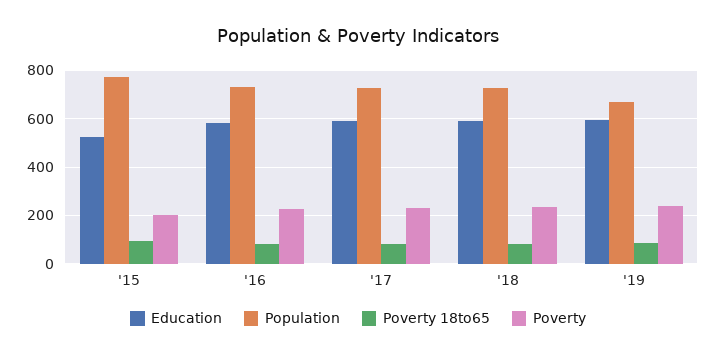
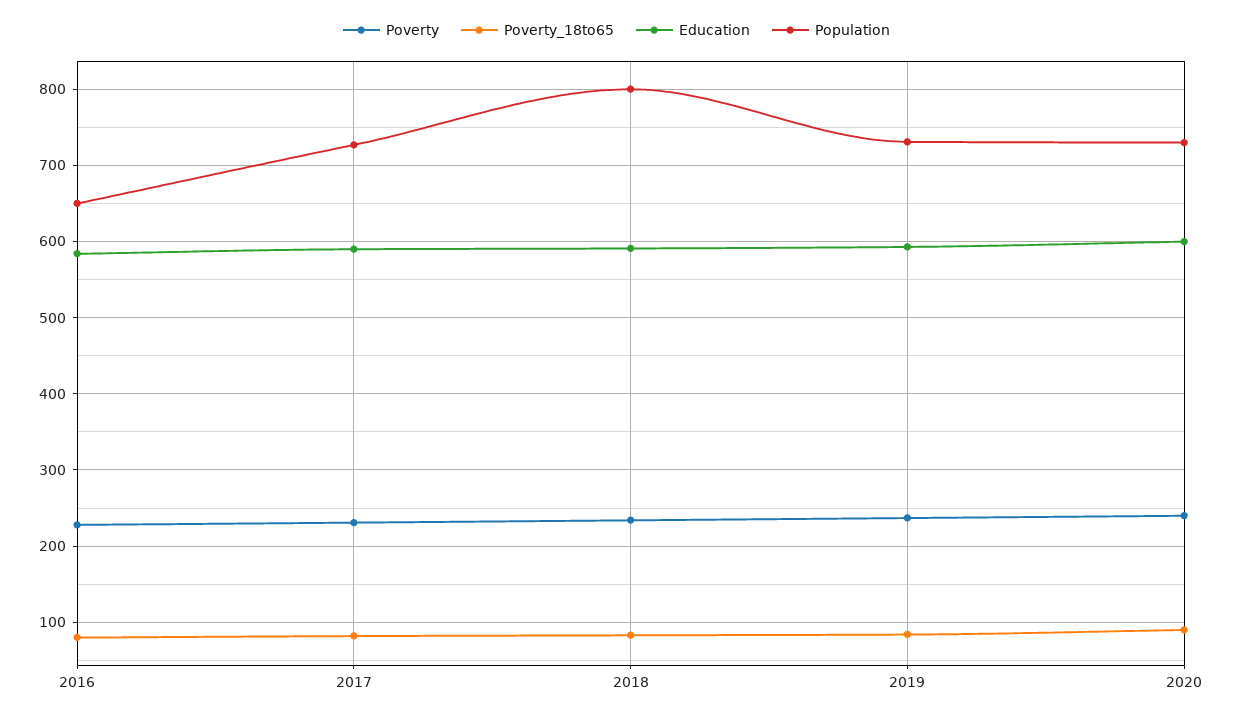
Education, '15: 525 -> none
Population, '15: 775 -> none
Poverty 18to65, '15: 100 -> none
Poverty, '15: 200 -> none
Population, '16: 725 -> 650
Population, '18: 725 -> 800
Population, '19: 675 -> 730
Poverty, 2020: none -> 240
Poverty 18to65, 2020: none -> 90
Education, 2020: none -> 600
Population, 2020: none -> 730

